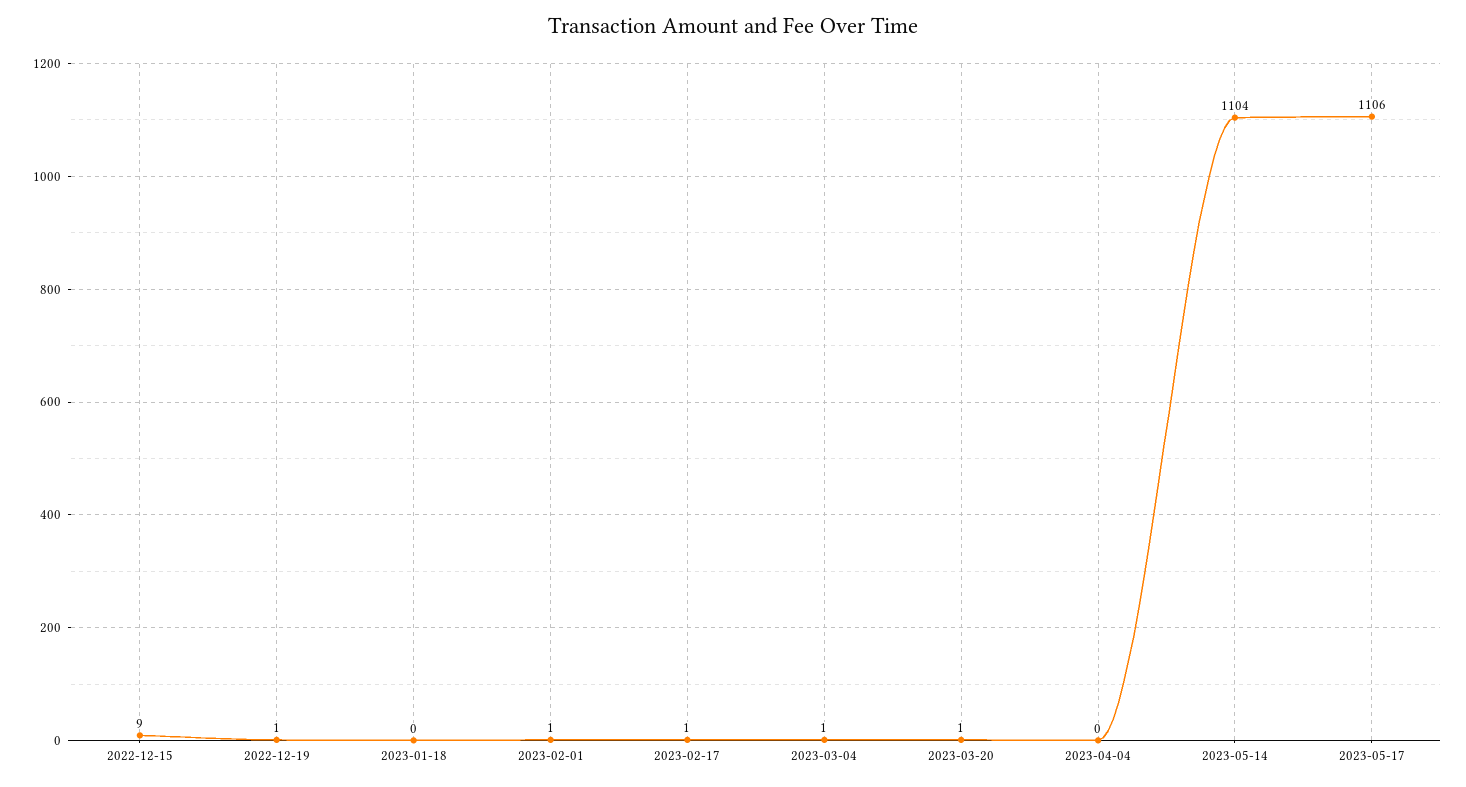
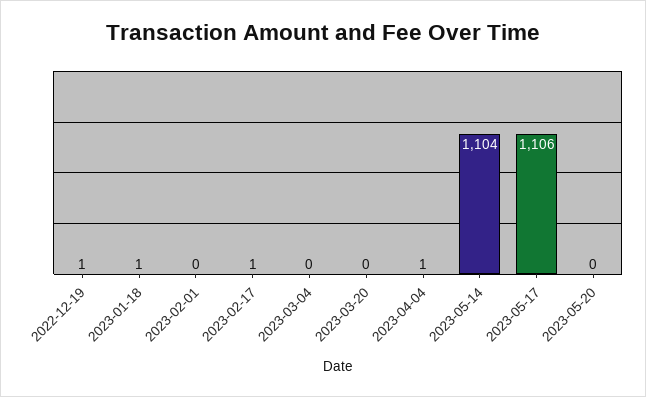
2022-12-15: 9 -> none
2023-01-18: 0 -> 1
2023-02-01: 1 -> 0
2023-03-04: 1 -> 0
2023-03-20: 1 -> 0
2023-04-04: 0 -> 1
2023-05-20: none -> 0

